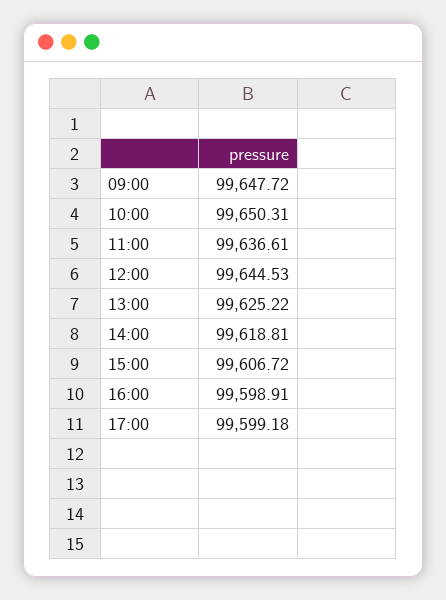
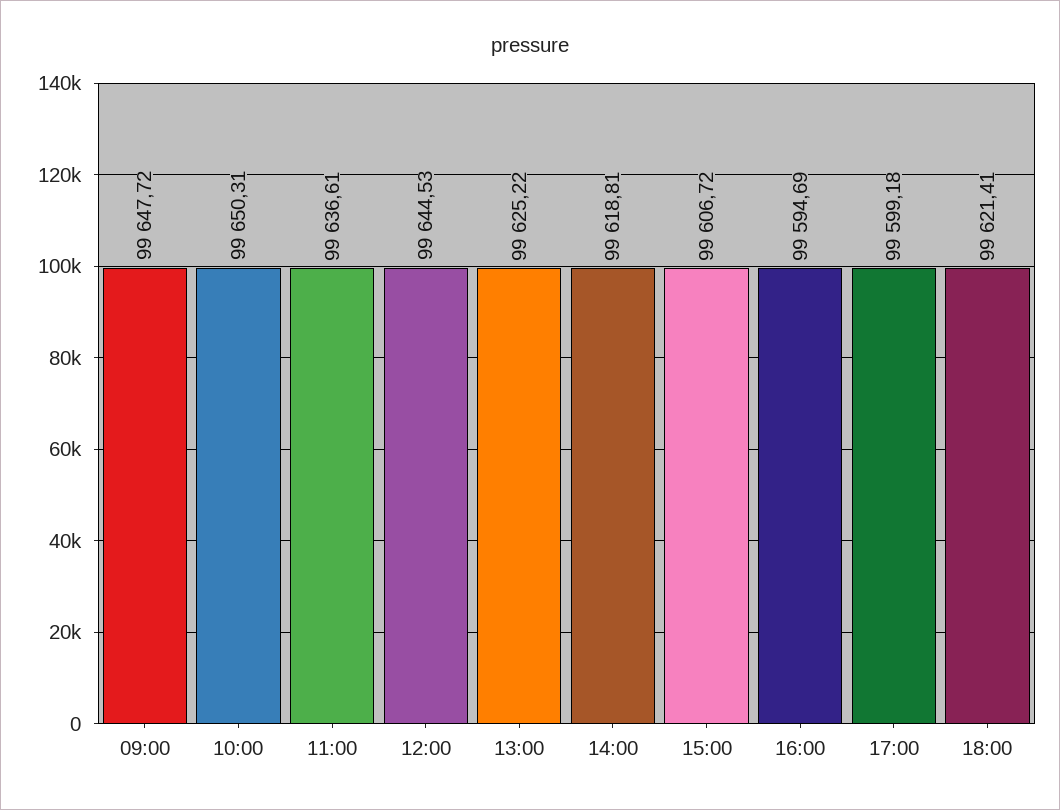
16:00: 99598.91 -> 99594.69
18:00: none -> 99621.41

